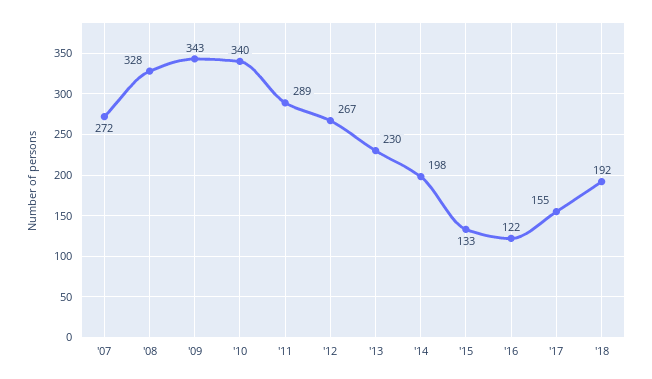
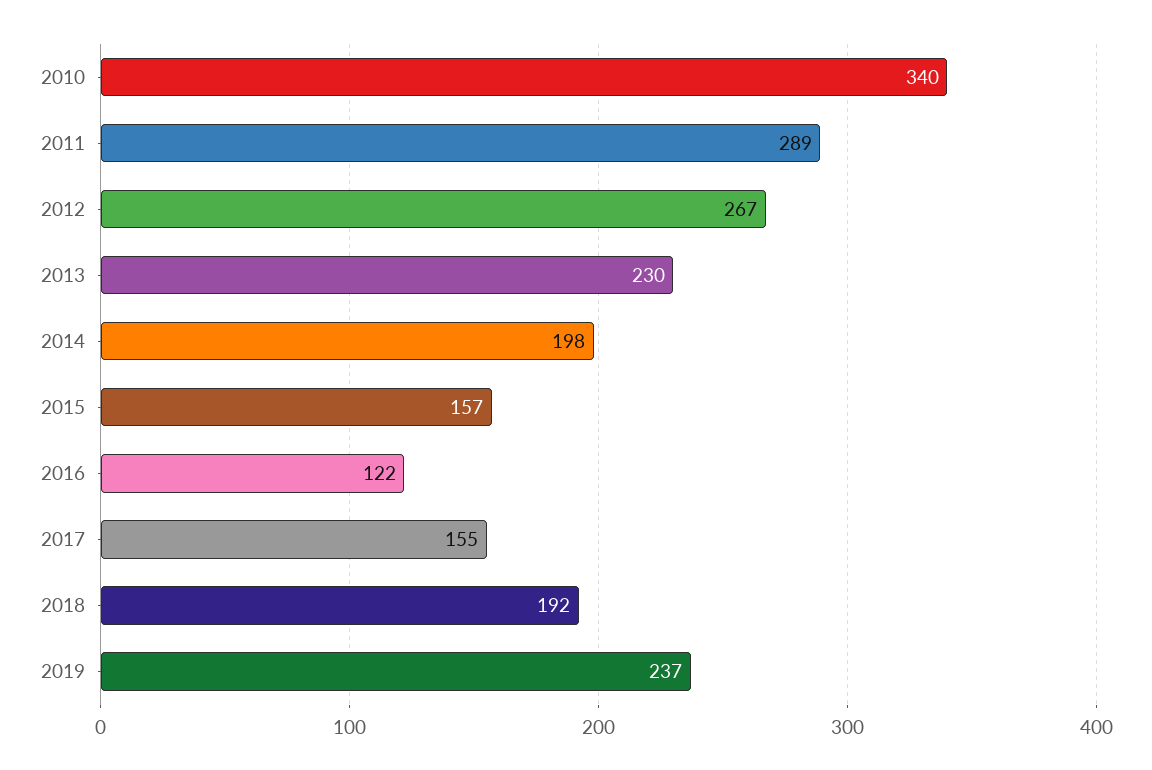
'07: 272 -> none
'08: 328 -> none
'09: 343 -> none
'15: 133 -> 157
2019: none -> 237

